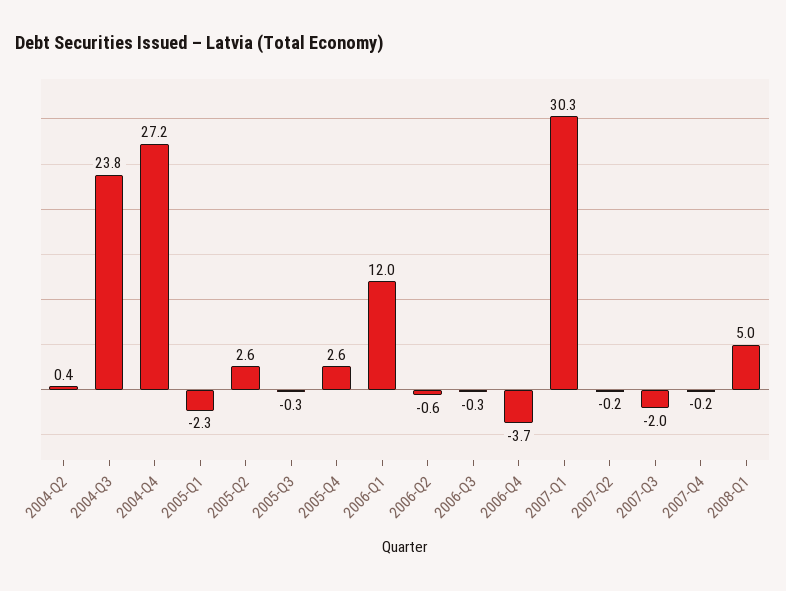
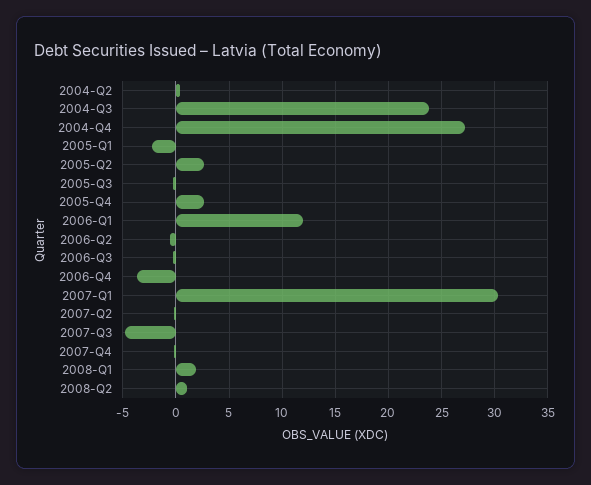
2007-Q3: -2 -> -5
2008-Q1: 5 -> 2
2008-Q2: none -> 1

